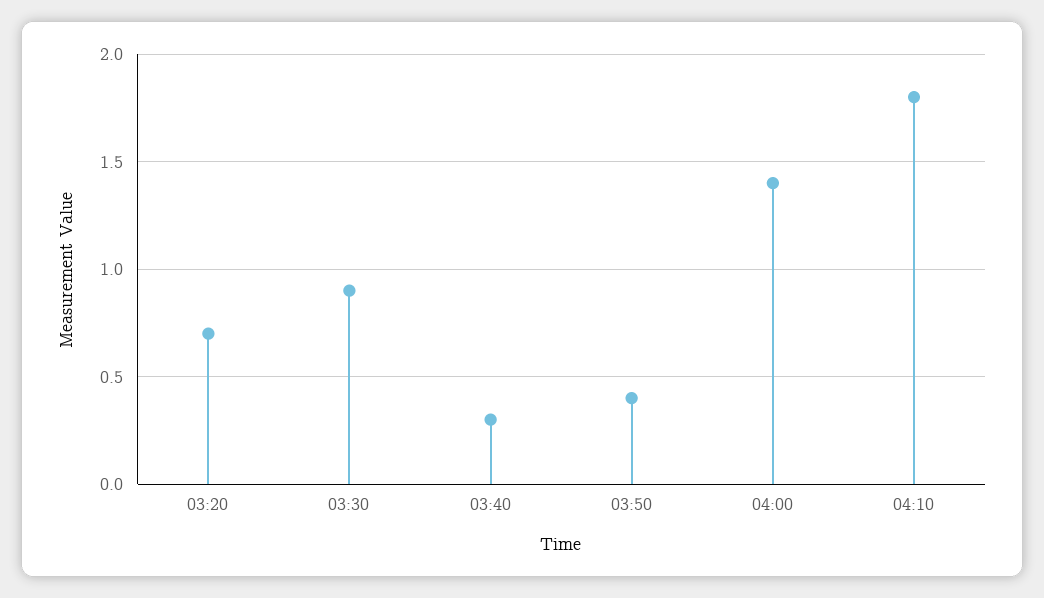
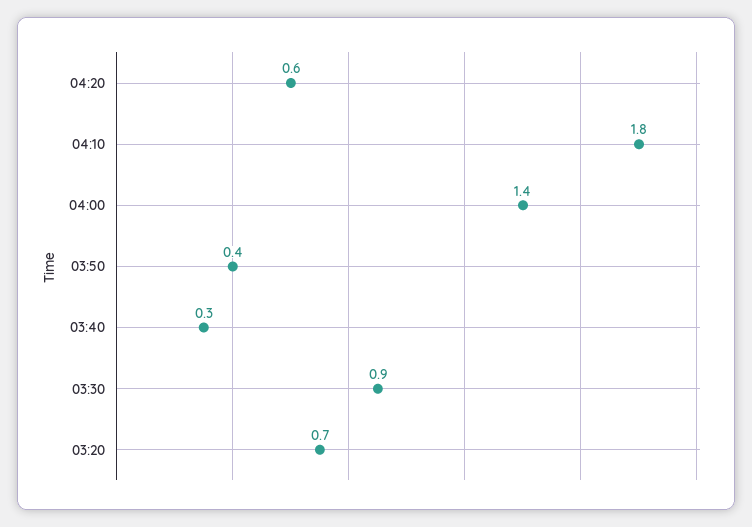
04:20: none -> 0.6

